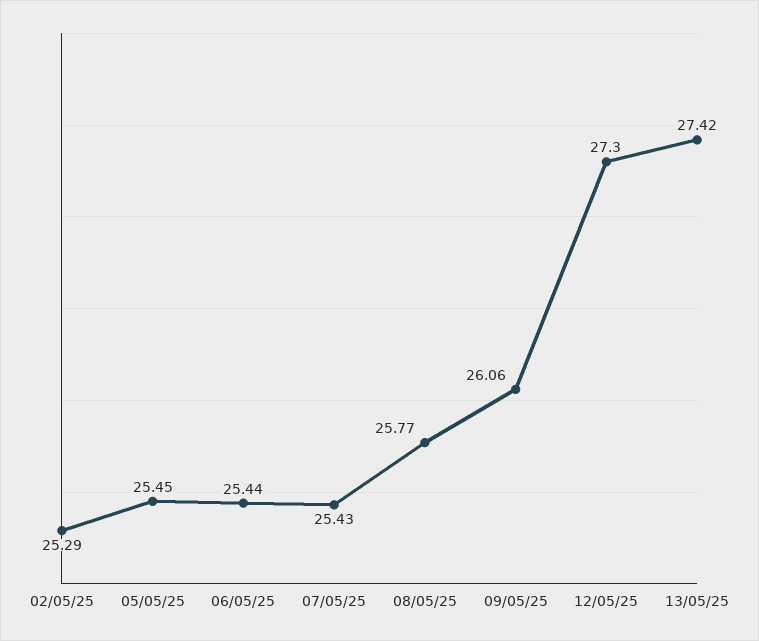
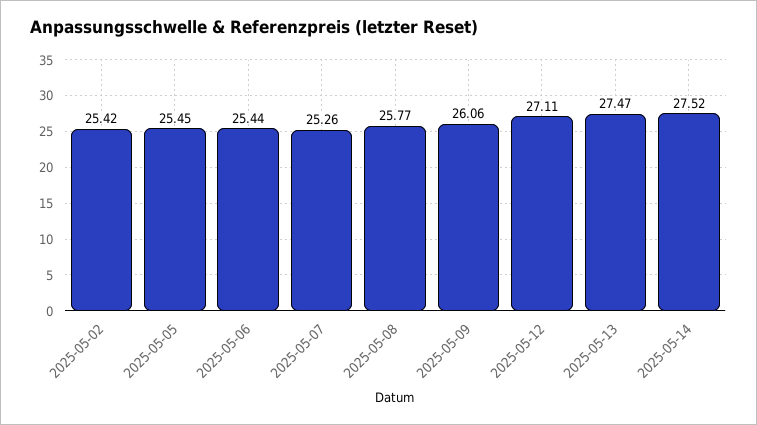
02/05/25: 25.29 -> 25.42
07/05/25: 25.43 -> 25.26
12/05/25: 27.3 -> 27.11
13/05/25: 27.42 -> 27.47
2025-05-14: none -> 27.52

